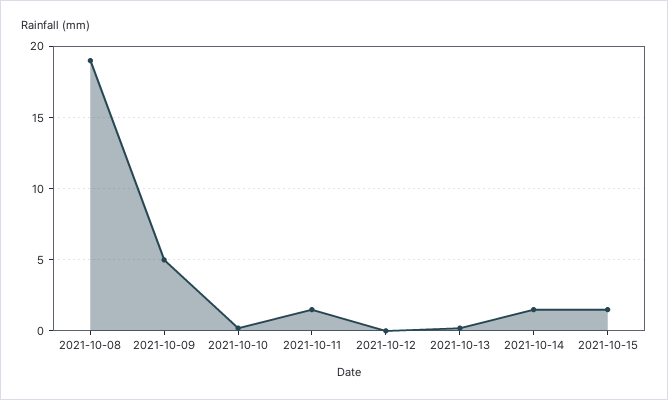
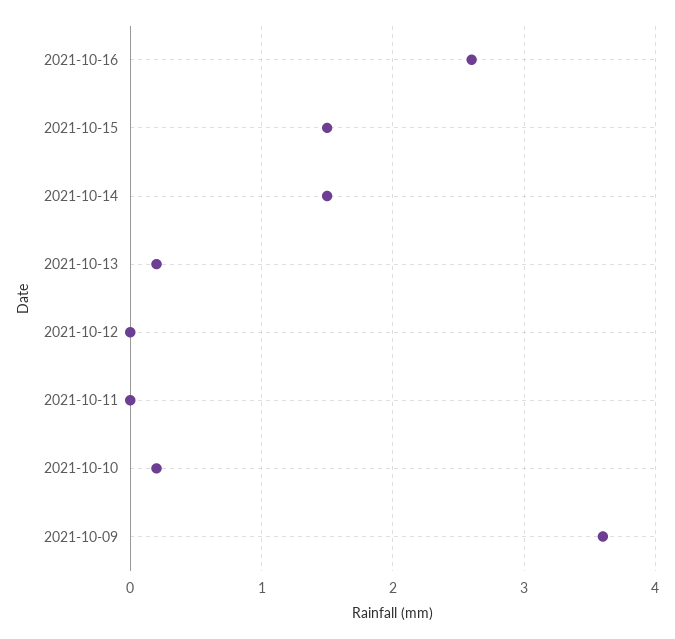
2021-10-08: 19 -> none
2021-10-09: 5 -> 3.6
2021-10-11: 1.5 -> 0
2021-10-16: none -> 2.6

